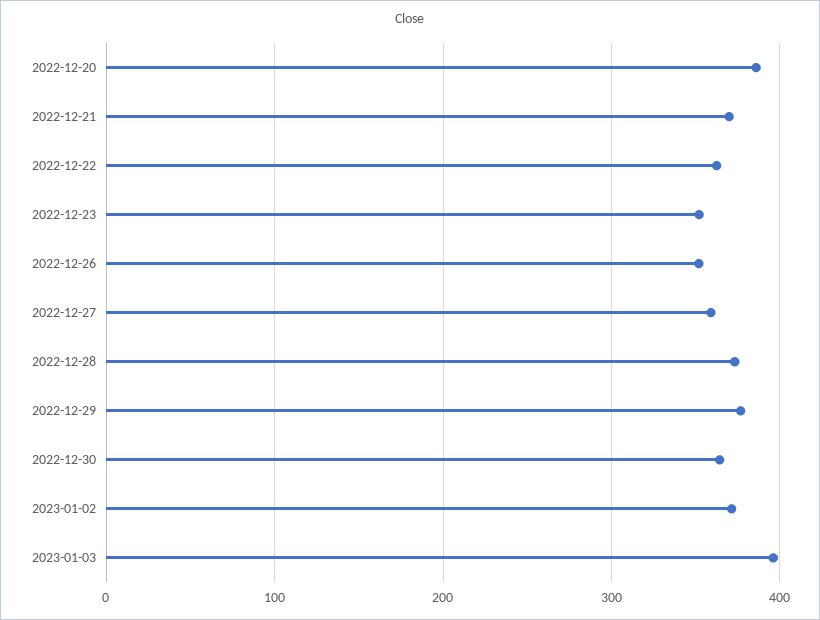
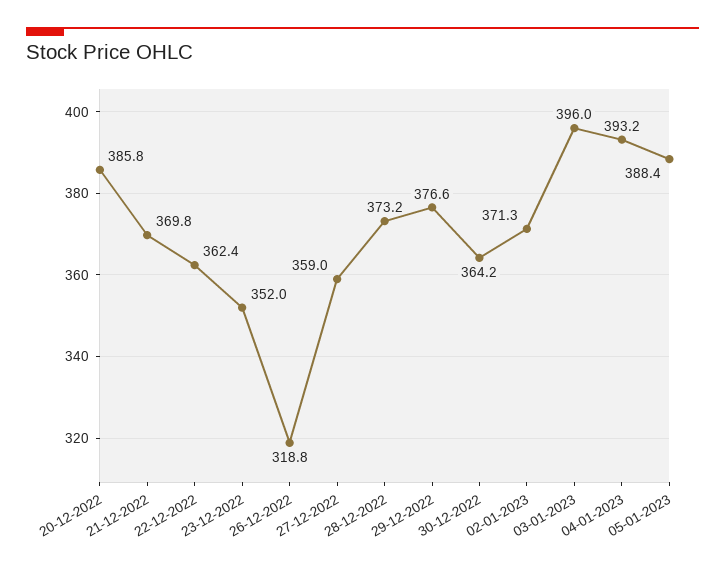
2022-12-26: 350 -> 318.8
04-01-2023: none -> 393.2
05-01-2023: none -> 388.4

